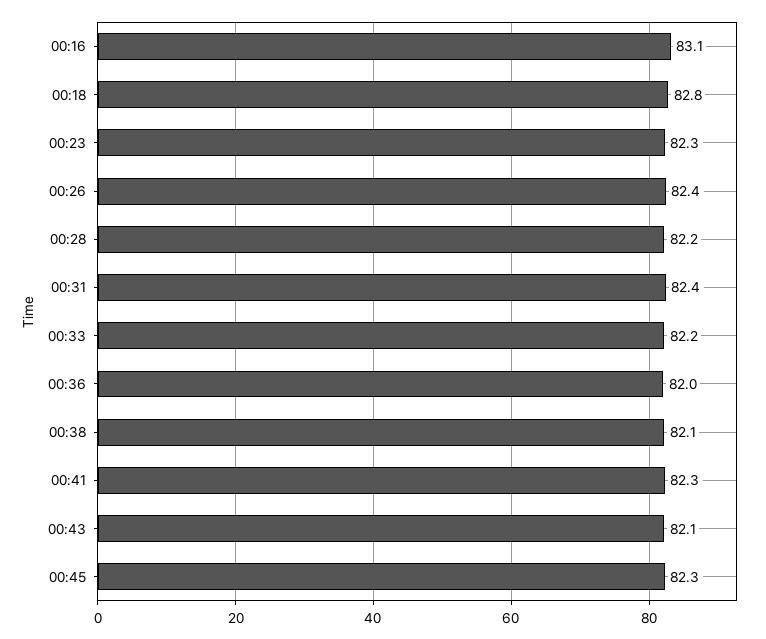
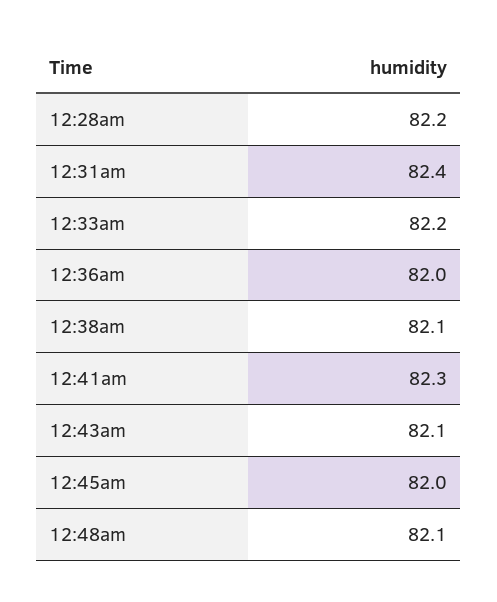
00:16: 83.1 -> none
00:18: 82.8 -> none
00:23: 82.3 -> none
00:26: 82.4 -> none
00:45: 82.3 -> 82
12:48am: none -> 82.1

